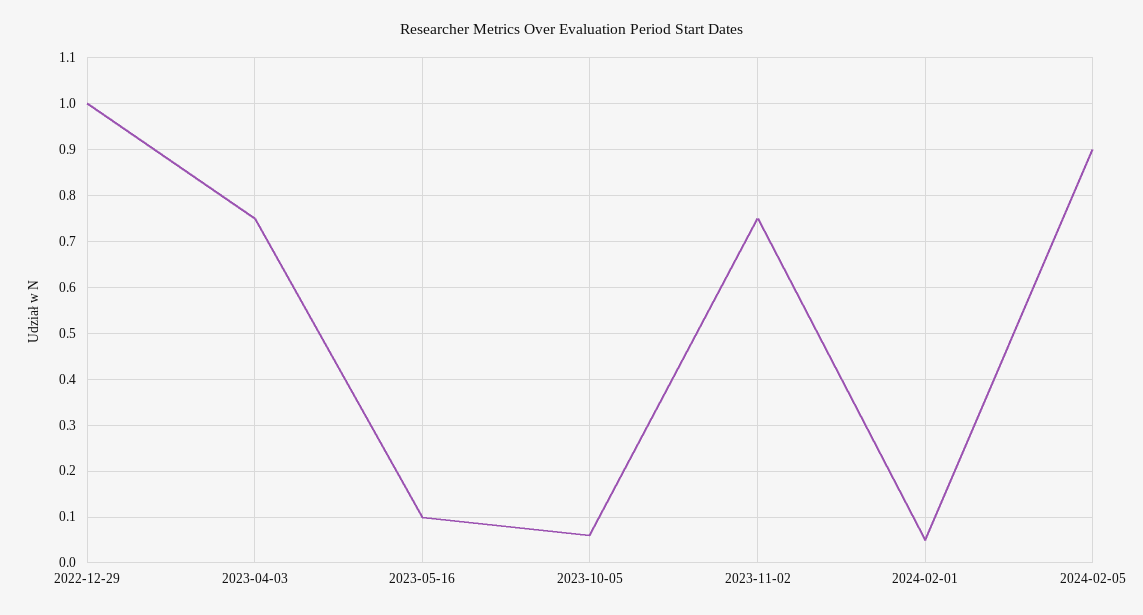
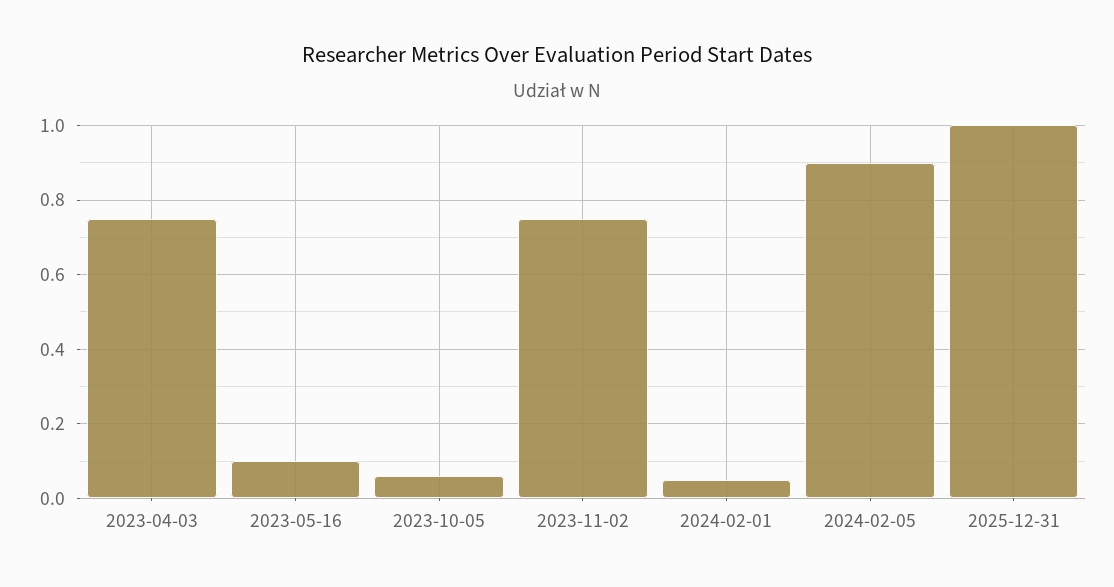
2022-12-29: 1 -> none
2025-12-31: none -> 1

